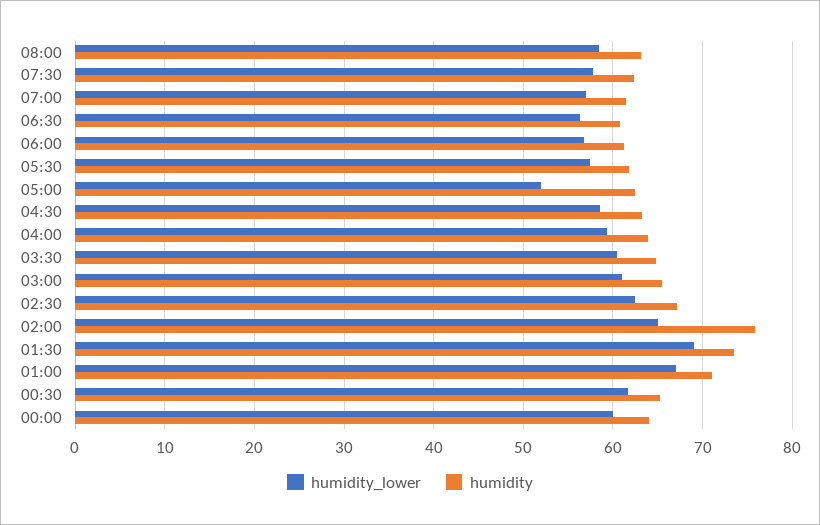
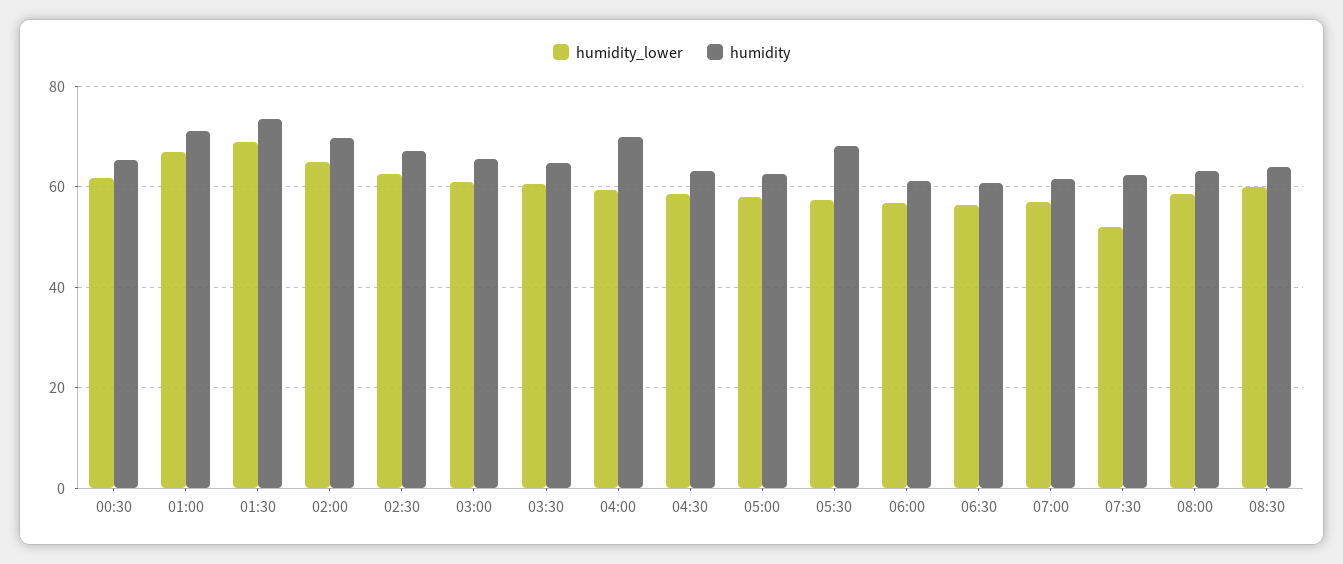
humidity_lower, 07:30: 58 -> 52
humidity, 05:30: 62 -> 68
humidity_lower, 05:00: 52 -> 58
humidity, 04:00: 64 -> 70
humidity, 02:00: 76 -> 70
humidity_lower, 00:00: 60 -> none
humidity, 00:00: 64 -> none
humidity_lower, 08:30: none -> 60
humidity, 08:30: none -> 64

